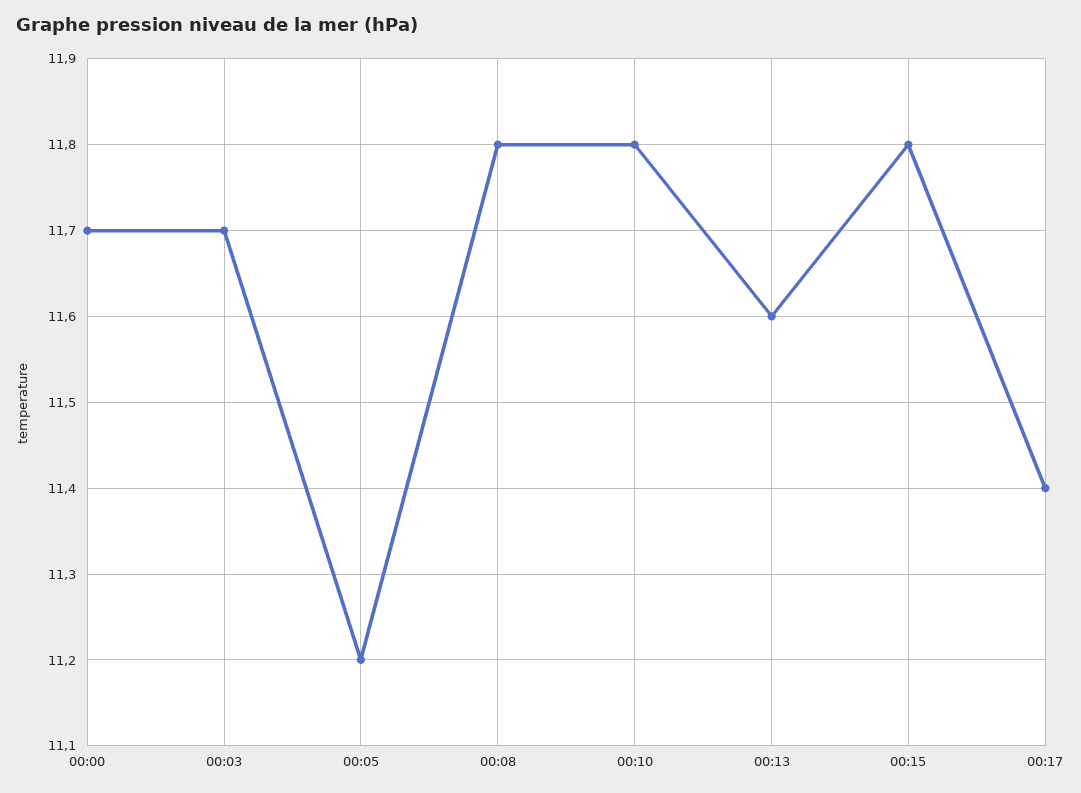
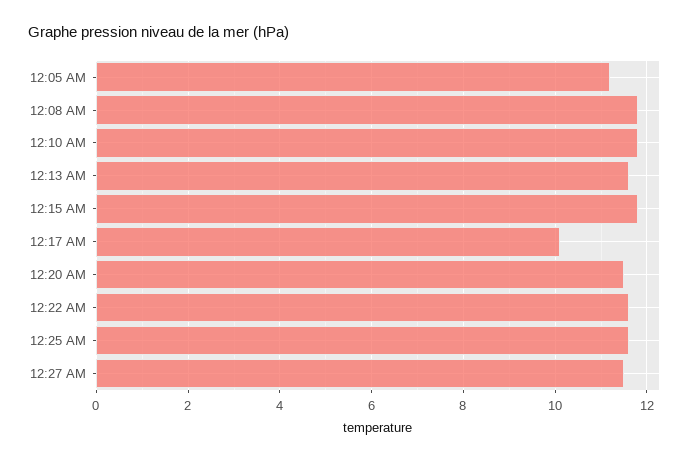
00:00: 11.7 -> none
00:03: 11.7 -> none
00:17: 11.4 -> 10
12:20 AM: none -> 11.5
12:22 AM: none -> 11.5
12:25 AM: none -> 11.5
12:27 AM: none -> 11.5

